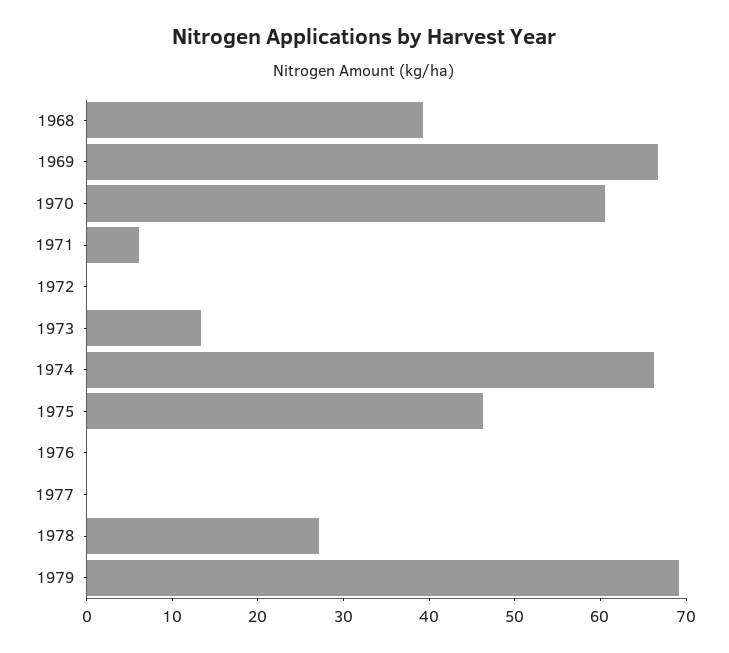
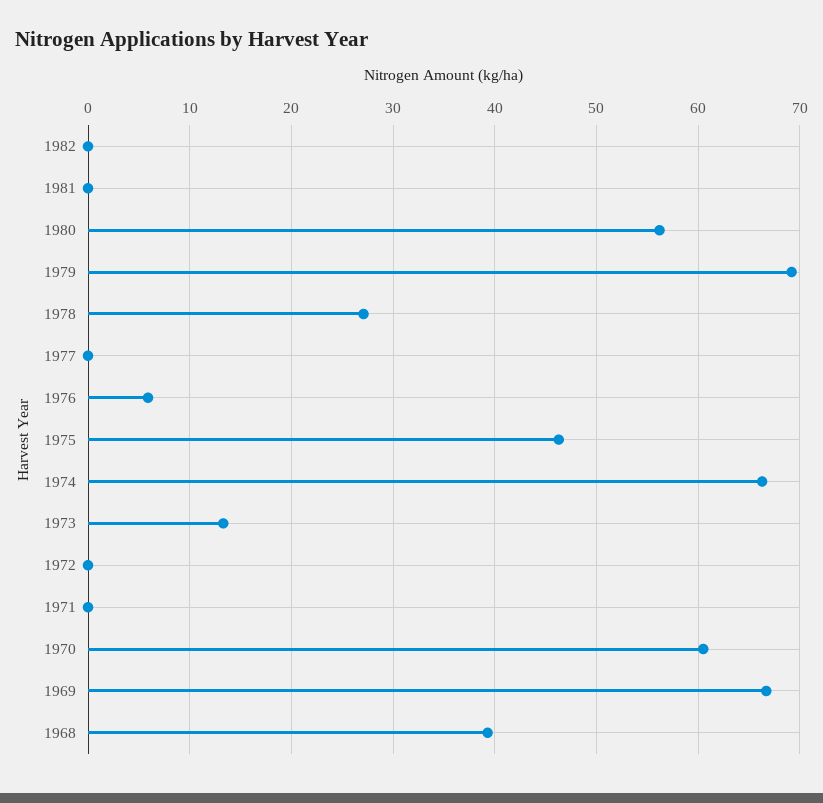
1971: 6 -> 0
1976: 0 -> 6
1982: none -> 0
1981: none -> 0
1980: none -> 56

